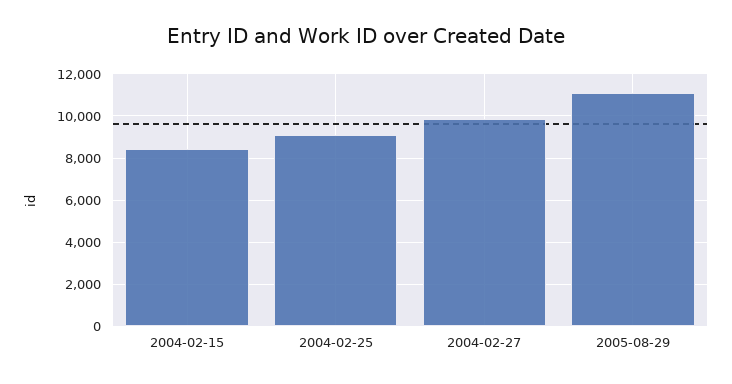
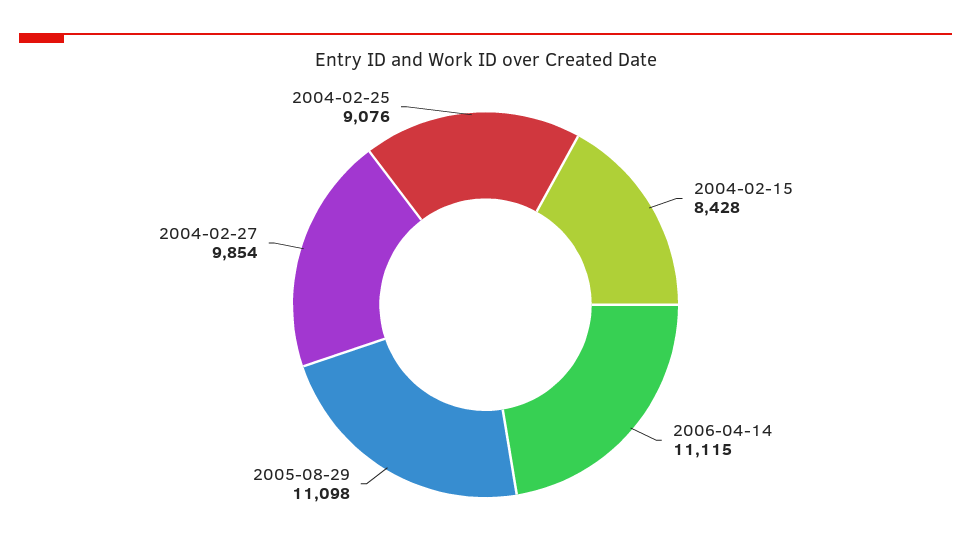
2006-04-14: none -> 11115

